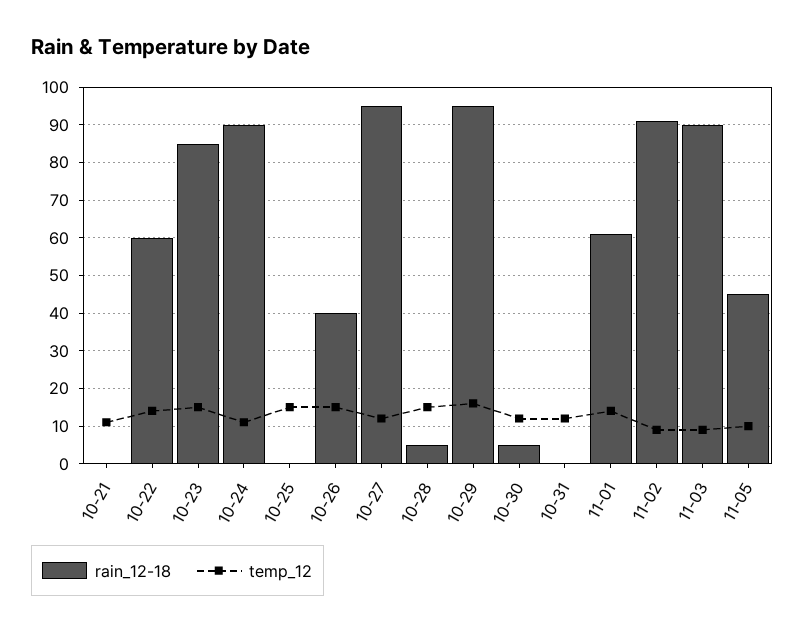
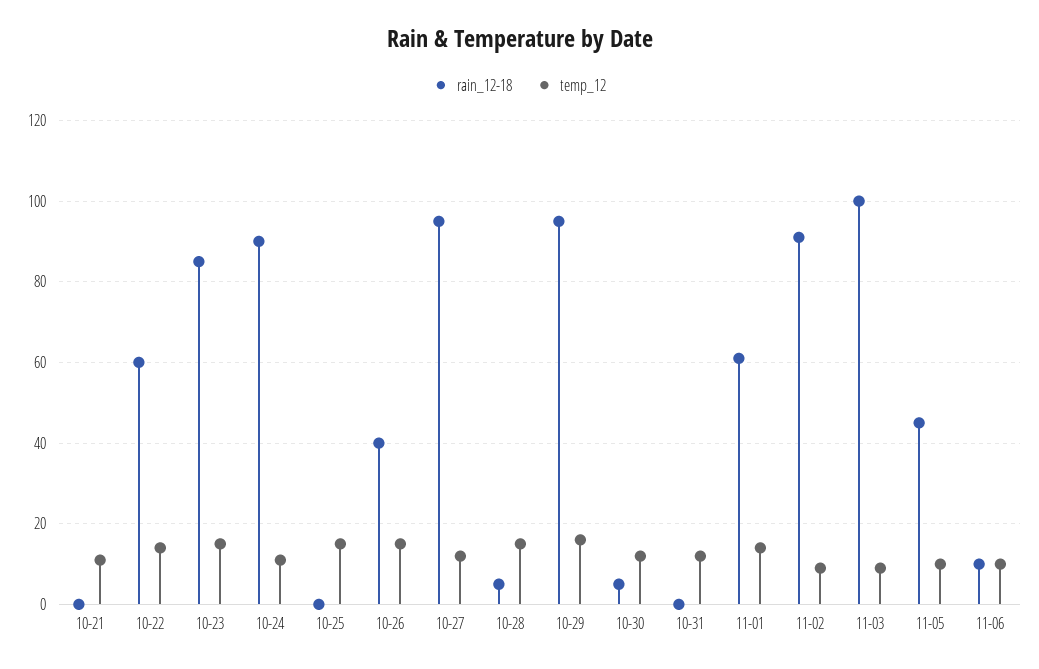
rain_12-18, 11-03: 90 -> 100
rain_12-18, 11-06: none -> 10
temp_12, 11-06: none -> 10

